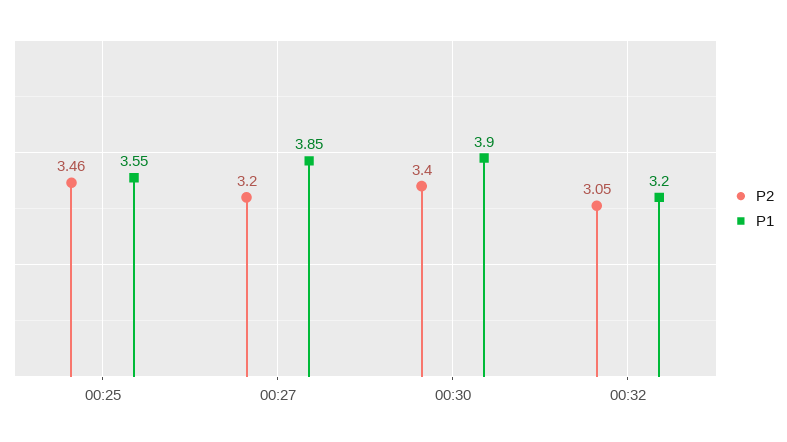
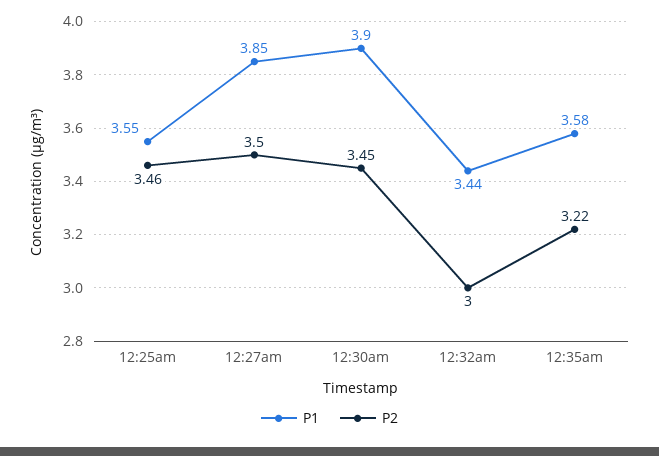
P2, 00:27: 3.2 -> 3.5
P2, 00:30: 3.4 -> 3.45
P2, 00:32: 3.05 -> 3
P1, 00:32: 3.2 -> 3.44
P1, 12:35am: none -> 3.58
P2, 12:35am: none -> 3.22

